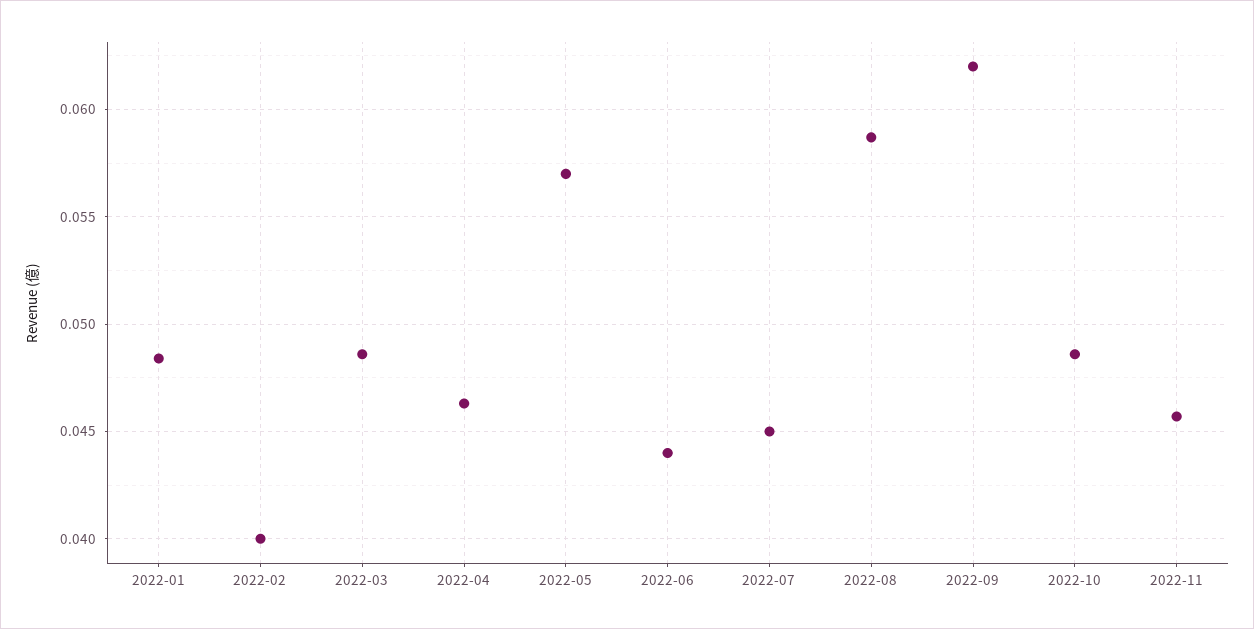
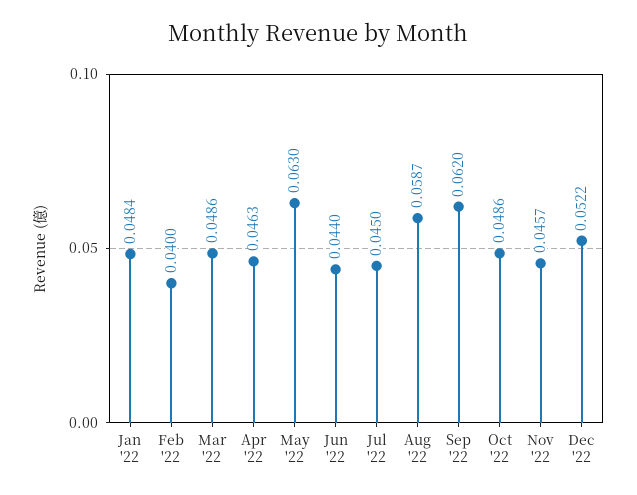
2022-05: 0.057 -> 0.063
Dec '22: none -> 0.0522

